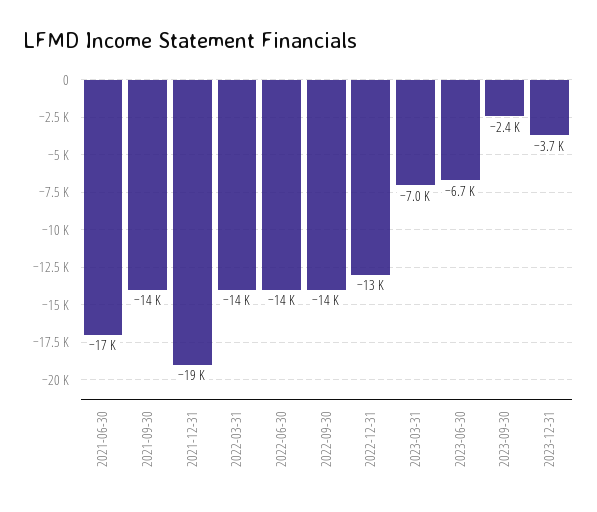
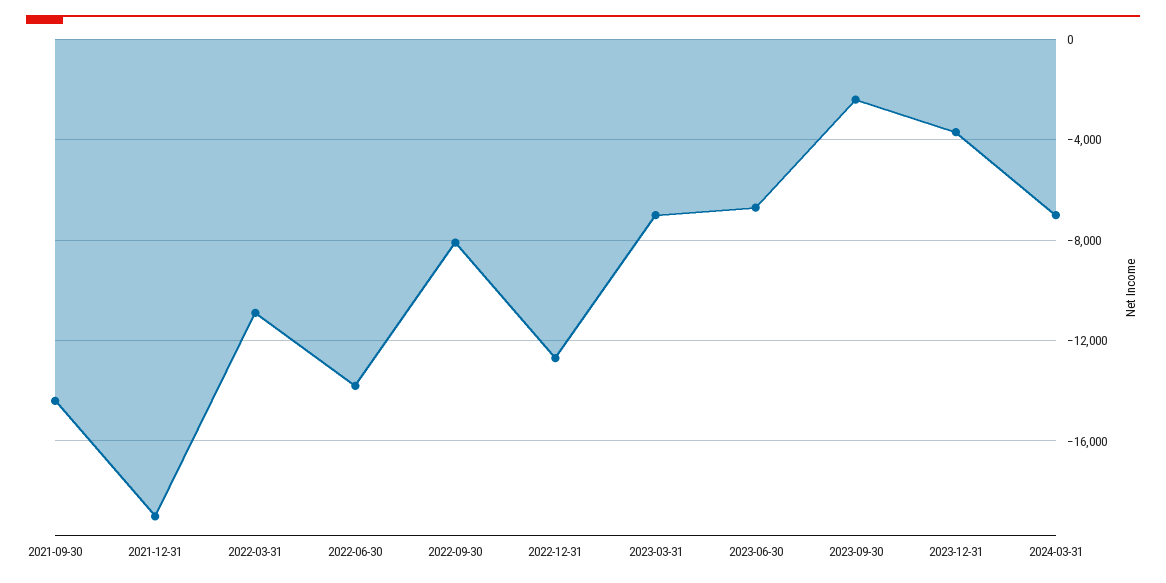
2021-06-30: -17000 -> none
2022-03-31: -14000 -> -11000
2022-09-30: -14000 -> -8000
2024-03-31: none -> -7000

